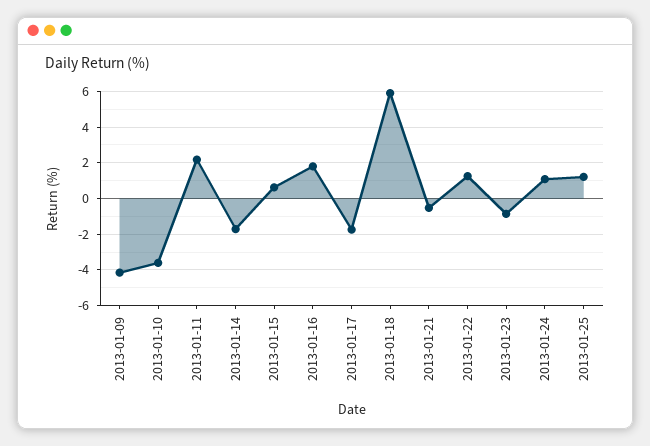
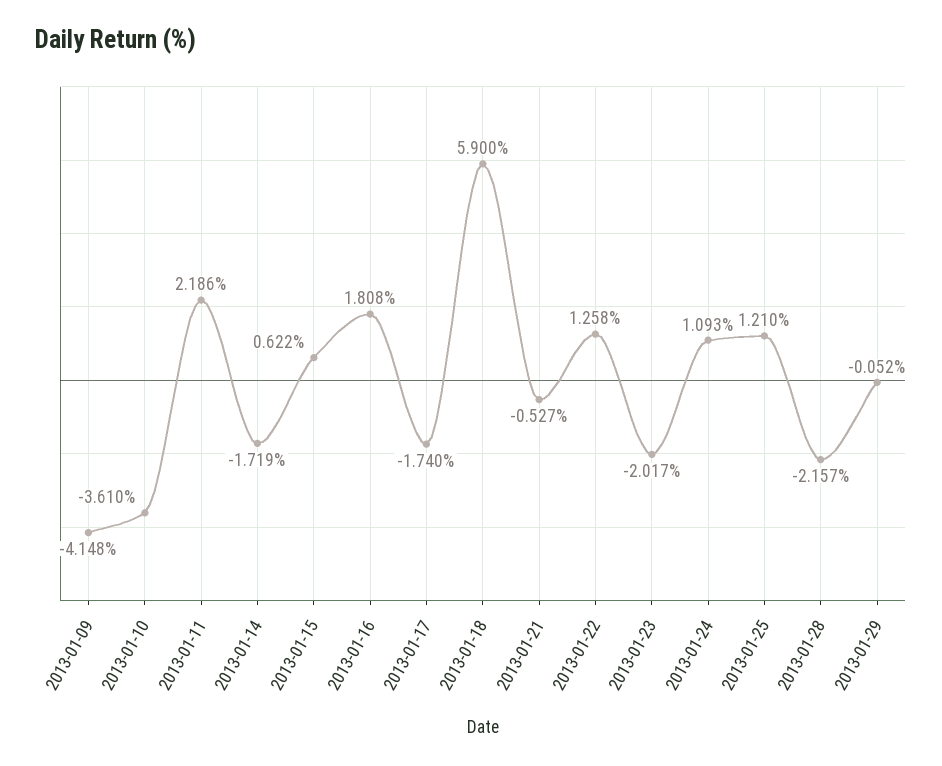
2013-01-23: -1 -> -2.017
2013-01-28: none -> -2.157
2013-01-29: none -> -0.052

